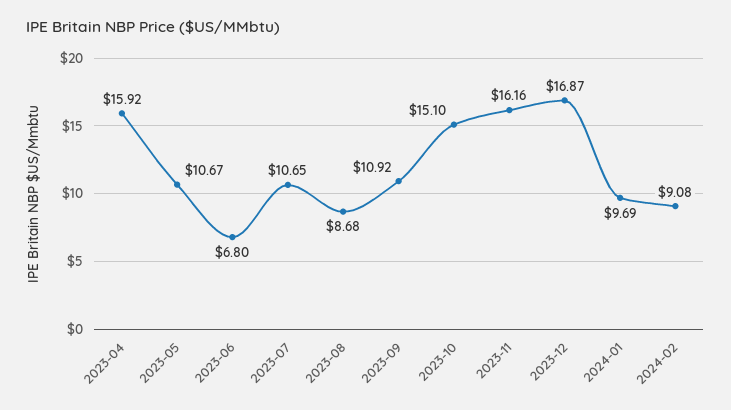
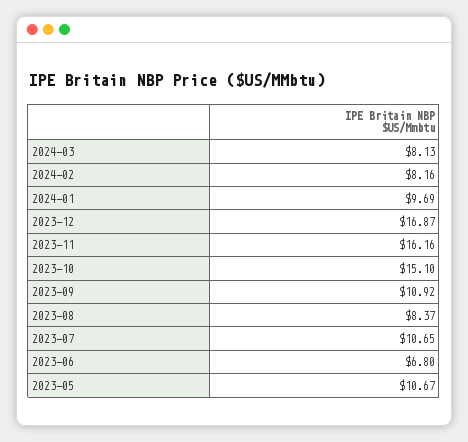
2023-04: 15.92 -> none
2023-08: 8.68 -> 8.37
2024-02: 9.08 -> 8.16
2024-03: none -> 8.13

